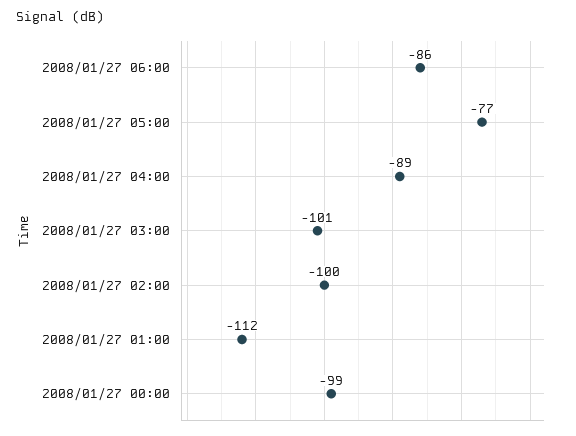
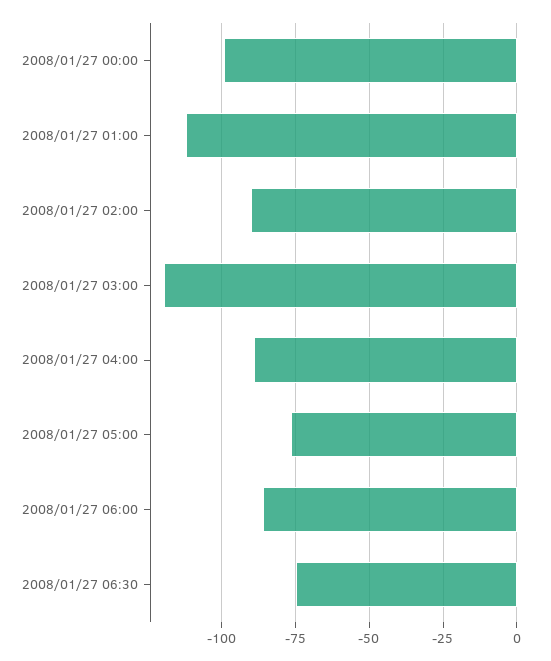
2008/01/27 03:00: -101 -> -120
2008/01/27 02:00: -100 -> -90
2008/01/27 06:30: none -> -75

